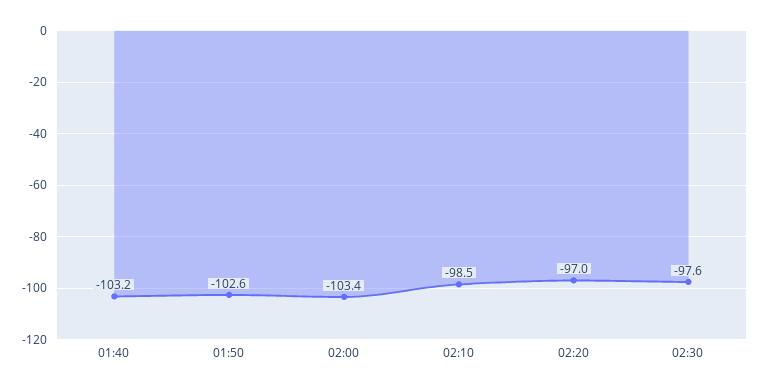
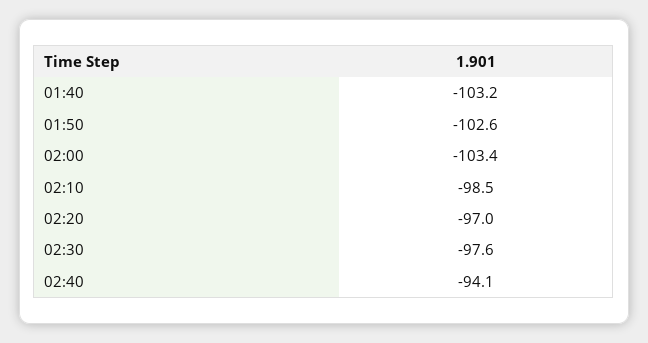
02:40: none -> -94.1

